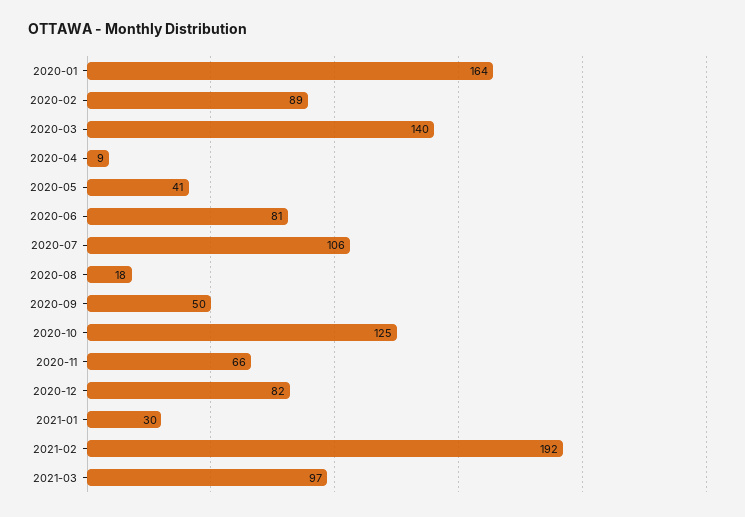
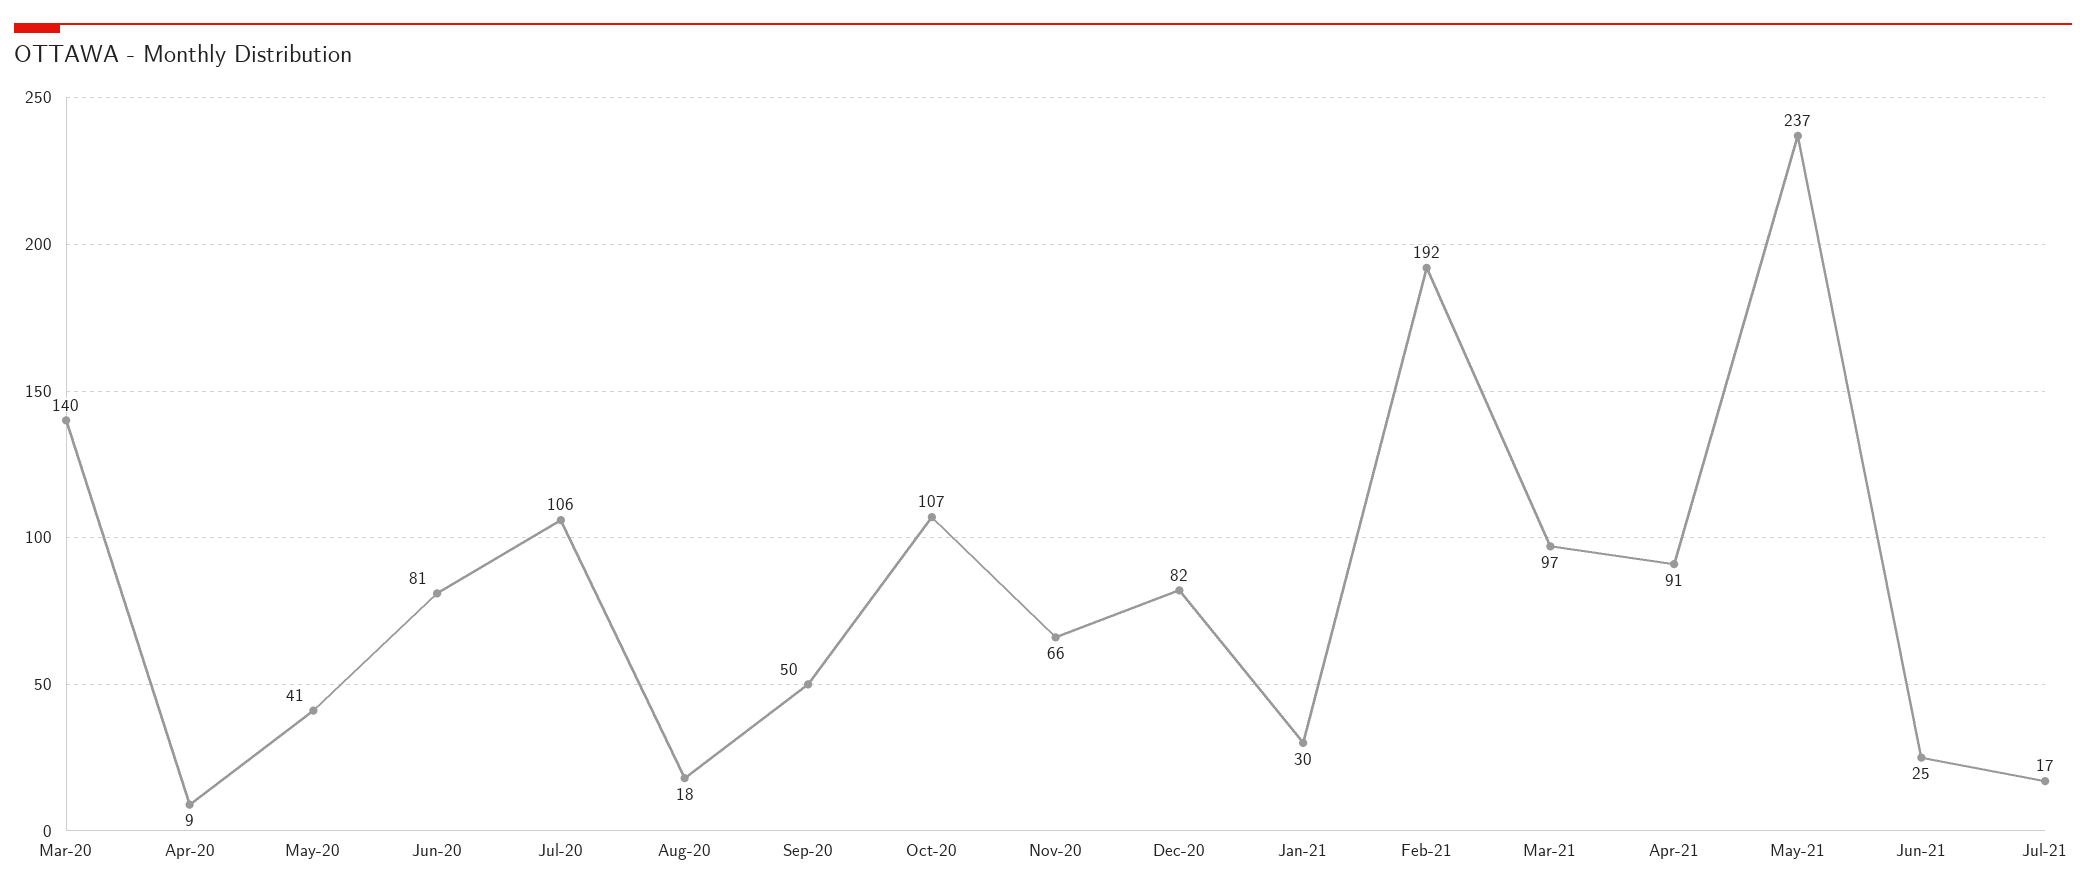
2020-01: 164 -> none
2020-02: 89 -> none
2020-10: 125 -> 107
Apr-21: none -> 91
May-21: none -> 237
Jun-21: none -> 25
Jul-21: none -> 17

